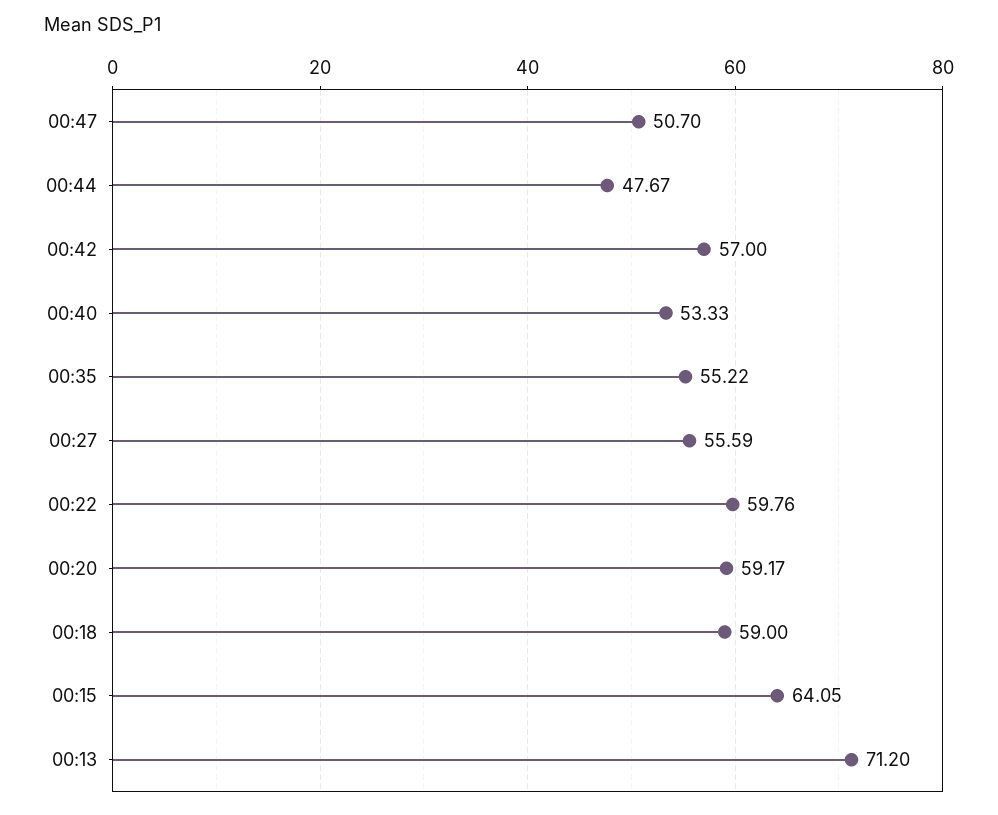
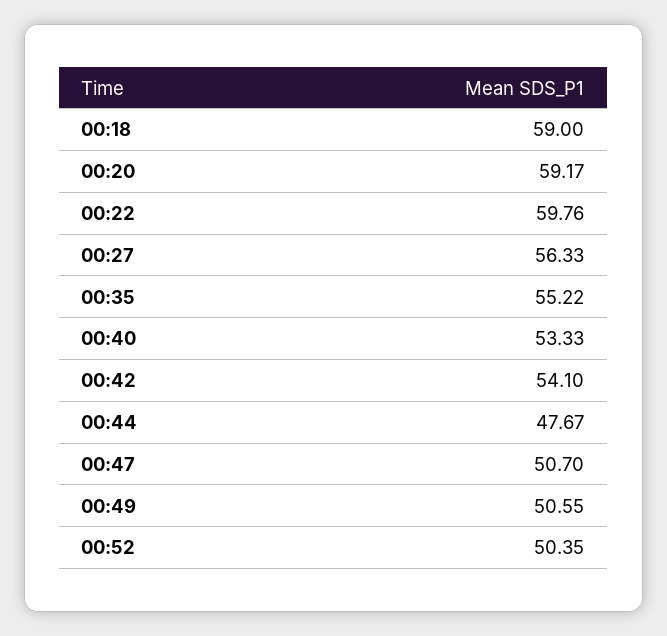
00:42: 57 -> 54.1
00:27: 55.59 -> 56.33
00:15: 64.05 -> none
00:13: 71.2 -> none
00:49: none -> 50.55
00:52: none -> 50.35

